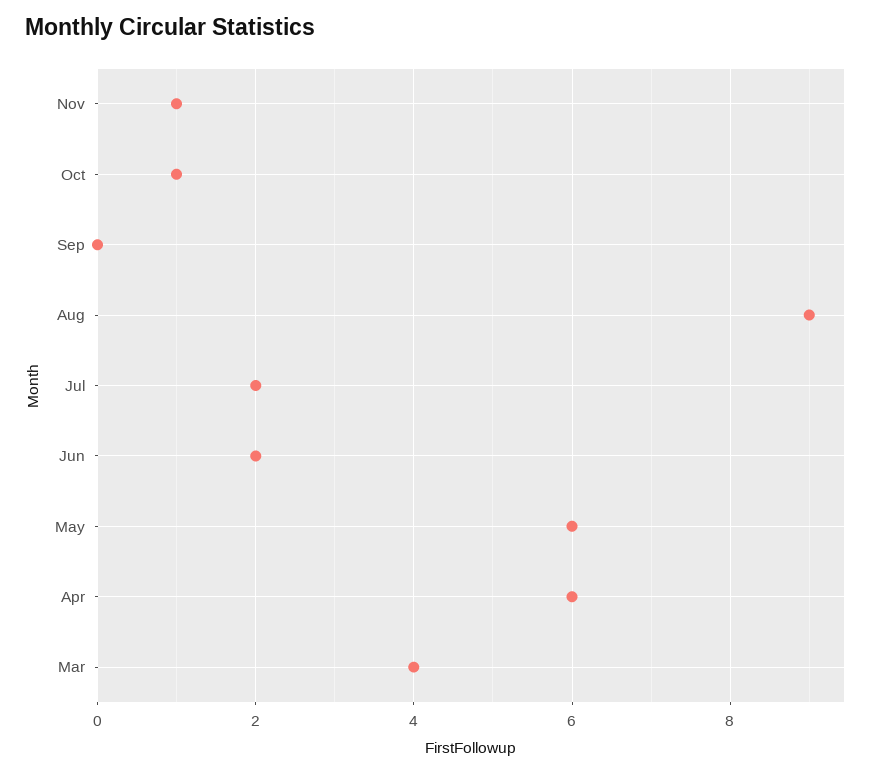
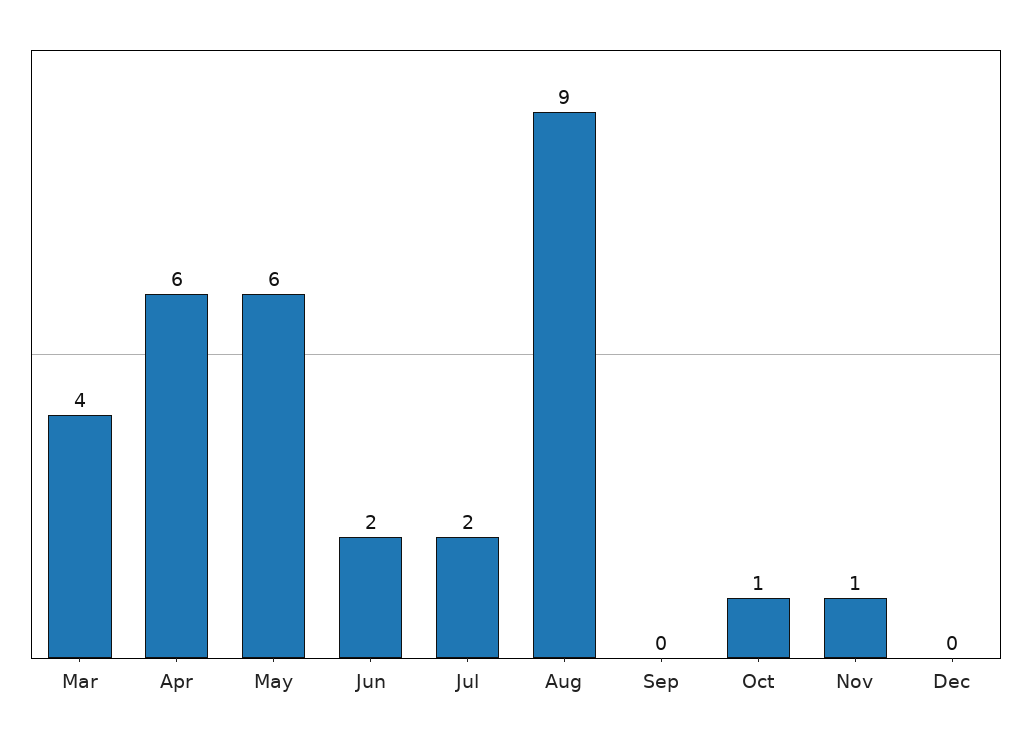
Dec: none -> 0

